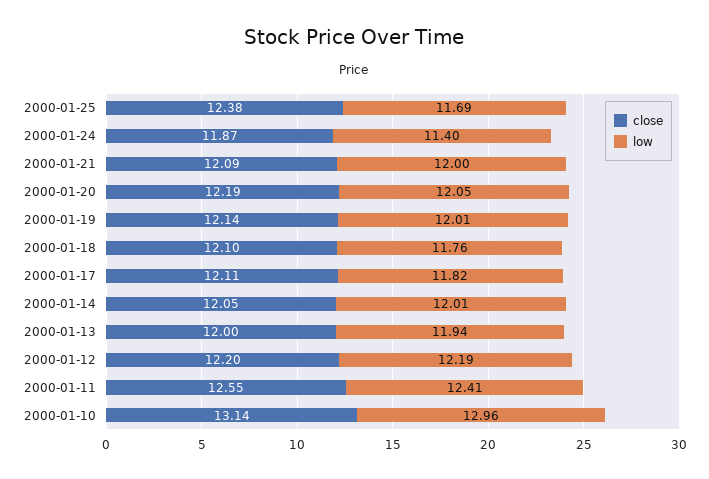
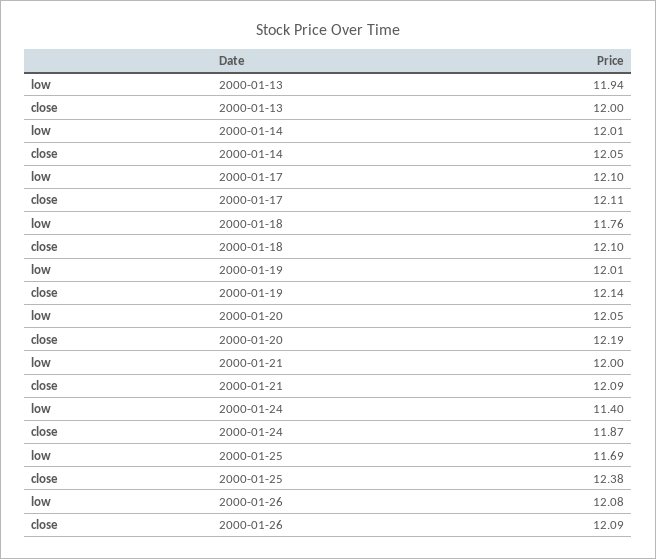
low, 2000-01-17: 11.82 -> 12.1
close, 2000-01-12: 12.2 -> none
low, 2000-01-12: 12.19 -> none
close, 2000-01-11: 12.55 -> none
low, 2000-01-11: 12.41 -> none
close, 2000-01-10: 13.14 -> none
low, 2000-01-10: 12.96 -> none
low, 2000-01-26: none -> 12.08
close, 2000-01-26: none -> 12.09

